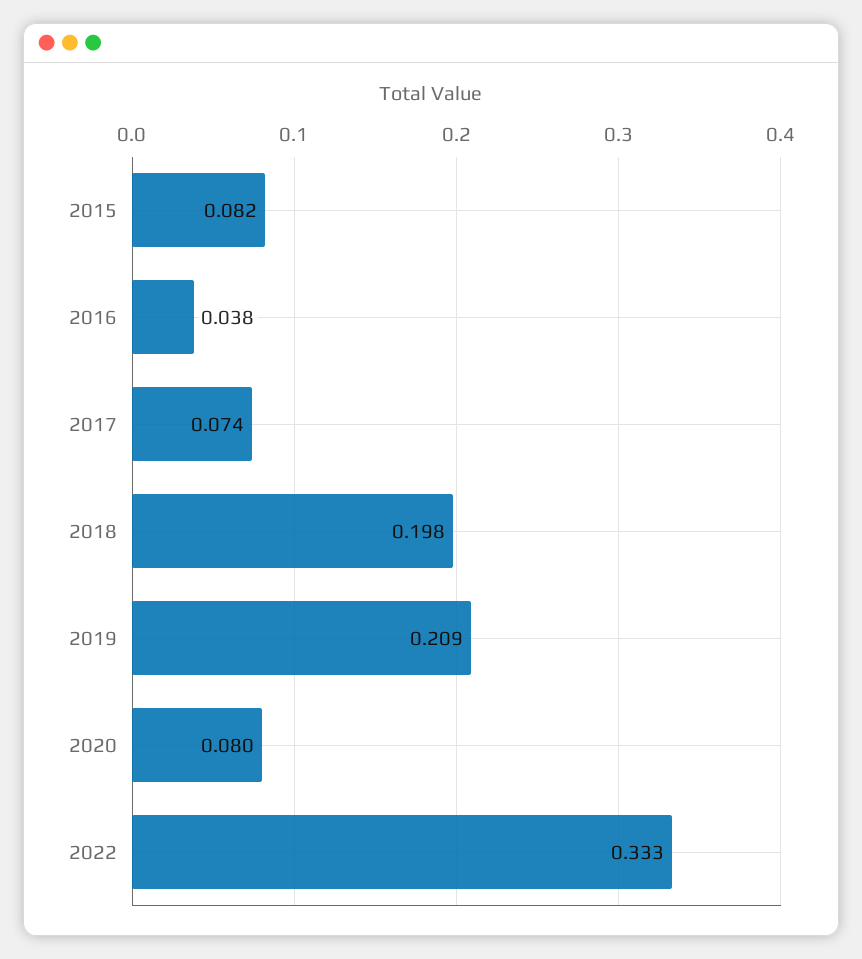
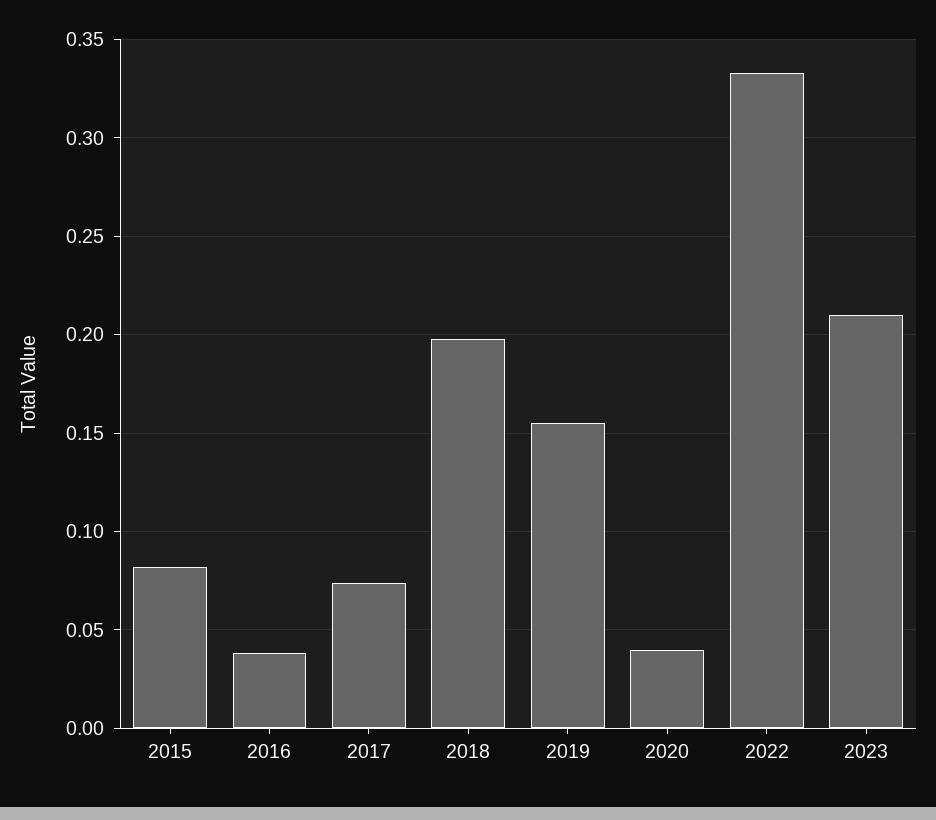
2019: 0.209 -> 0.155
2020: 0.08 -> 0.04
2023: none -> 0.21

